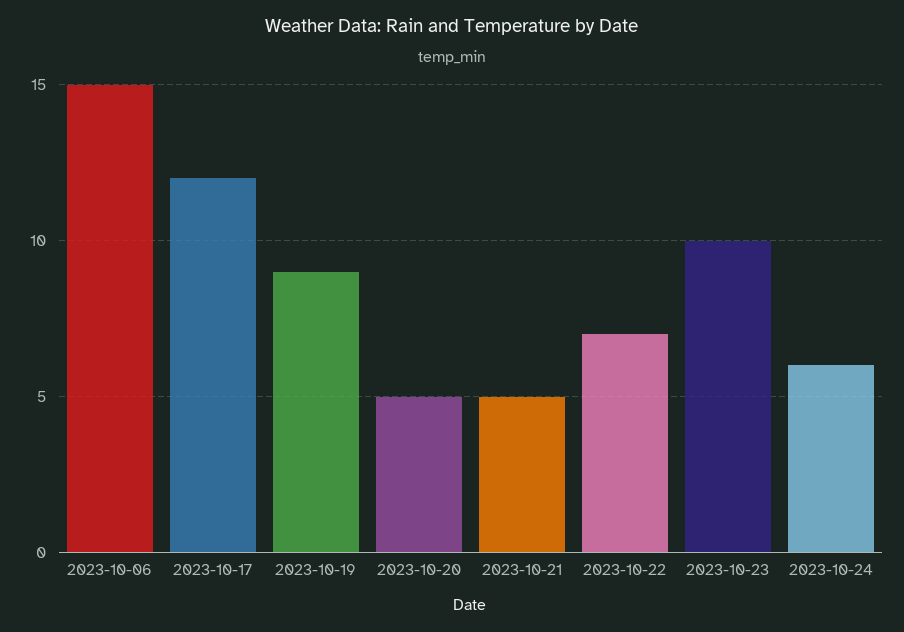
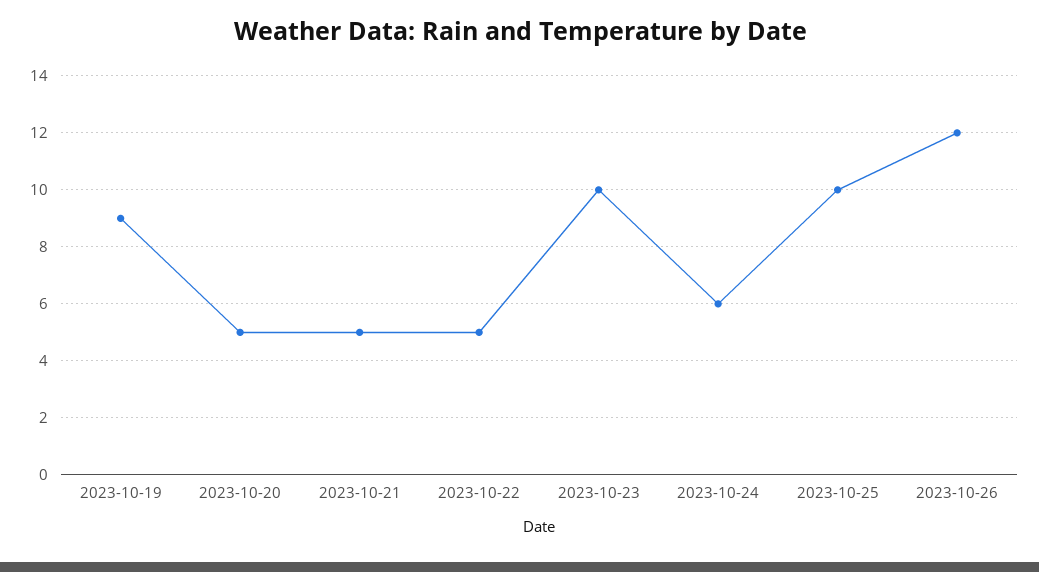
2023-10-06: 15 -> none
2023-10-17: 12 -> none
2023-10-22: 7 -> 5
2023-10-25: none -> 10
2023-10-26: none -> 12

